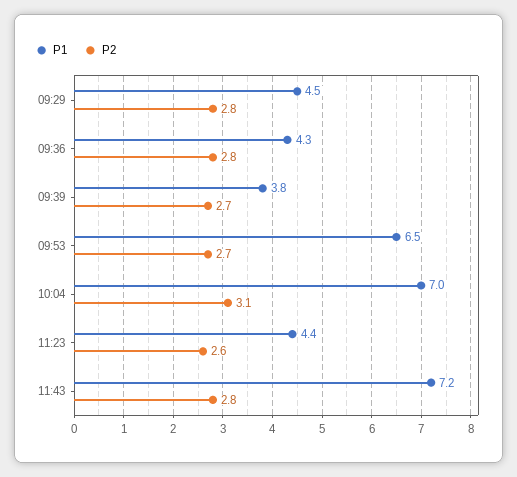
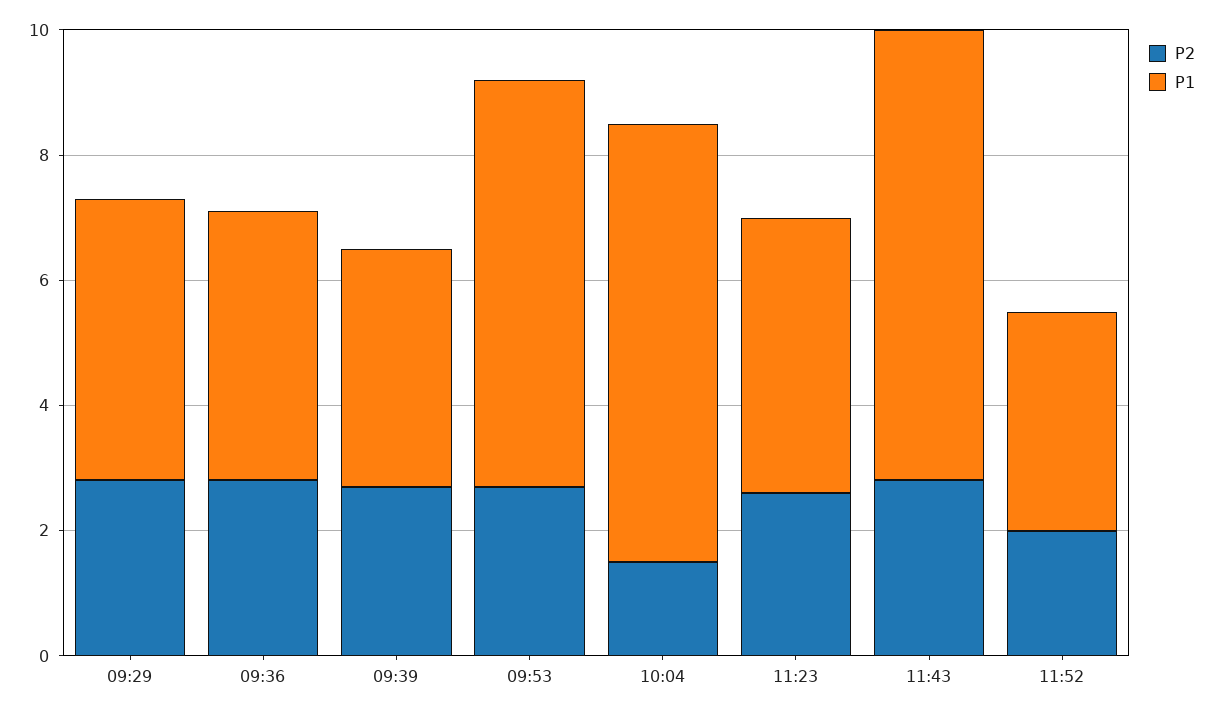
P2, 10:04: 3.1 -> 1.5
P2, 11:52: none -> 2
P1, 11:52: none -> 3.5

